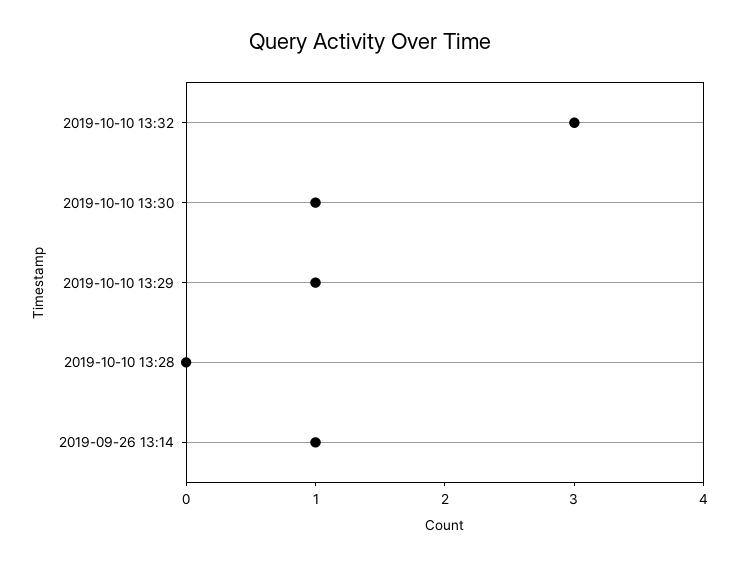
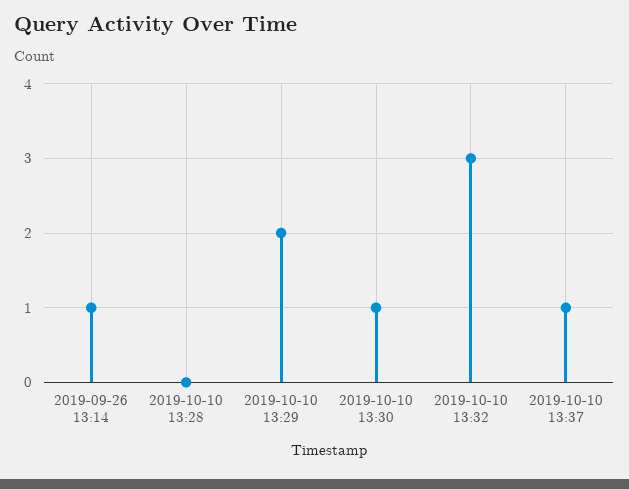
2019-10-10 13:29: 1 -> 2
2019-10-10 13:37: none -> 1

